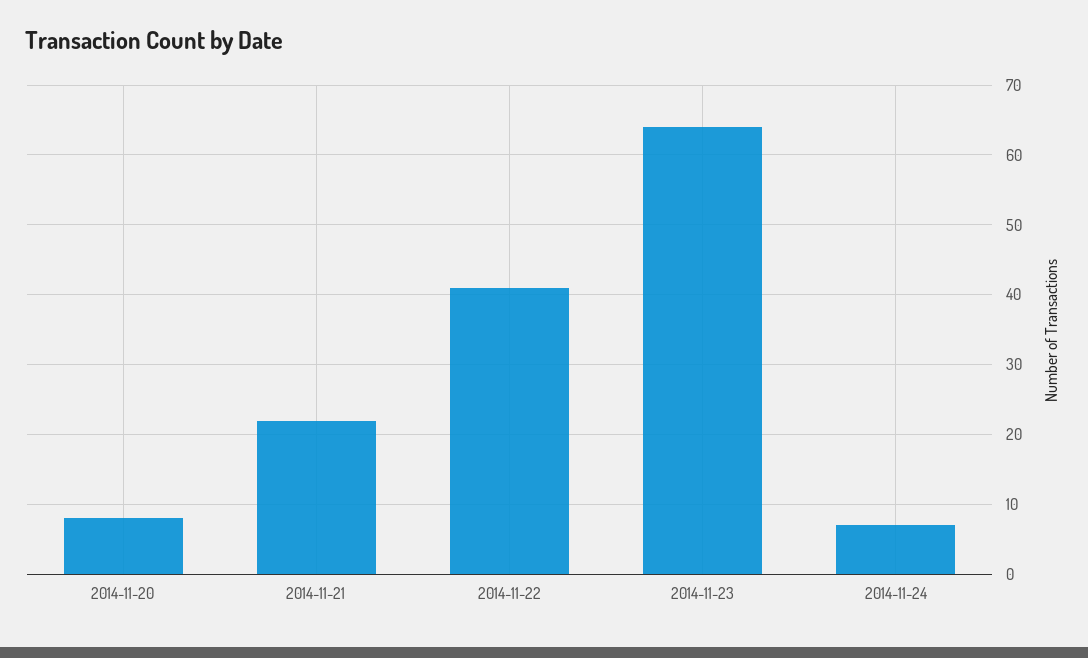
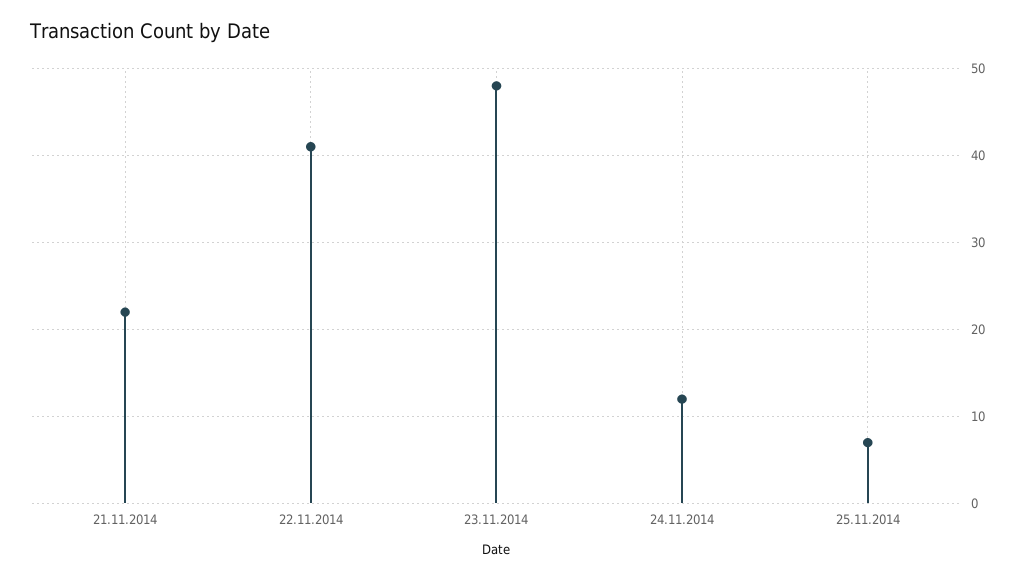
2014-11-20: 8 -> none
2014-11-23: 64 -> 48
2014-11-24: 7 -> 12
25.11.2014: none -> 7

